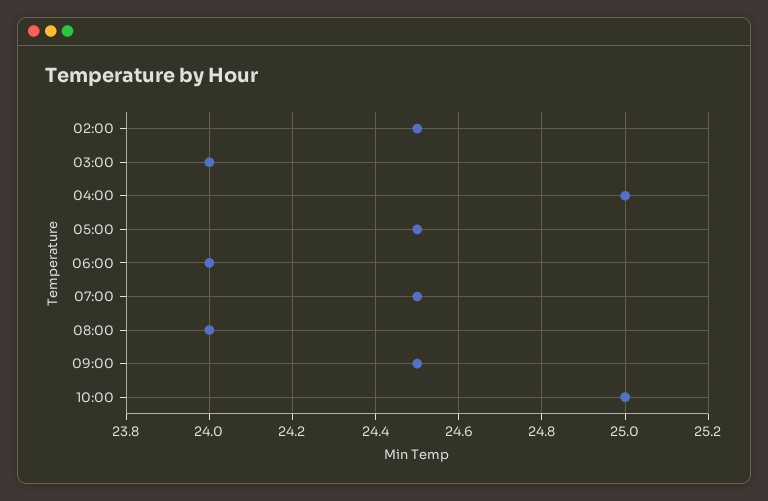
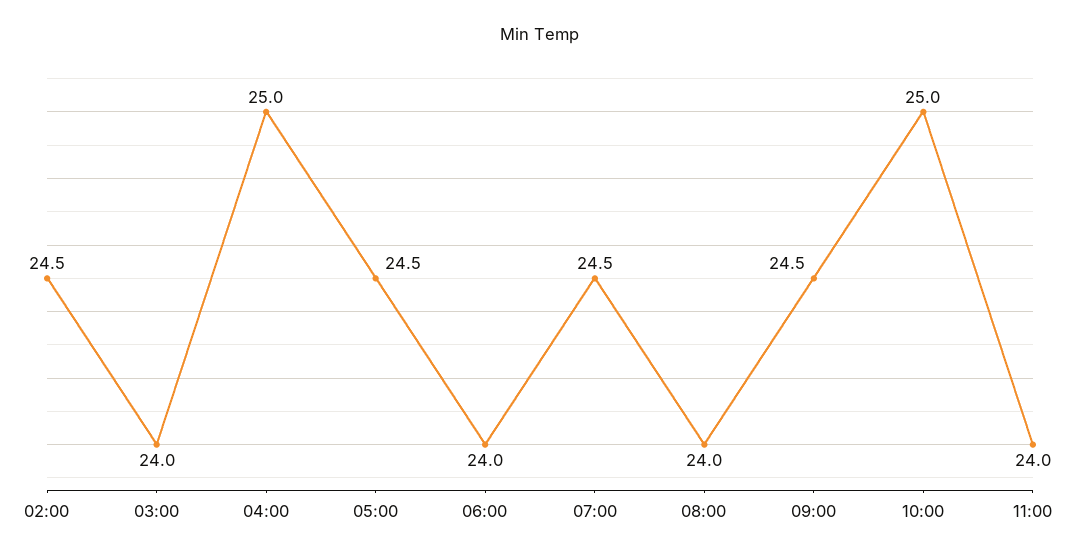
11:00: none -> 24

